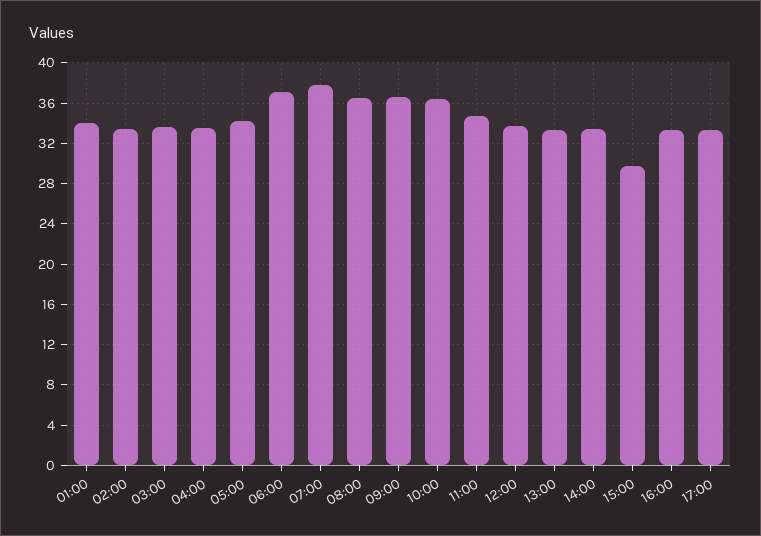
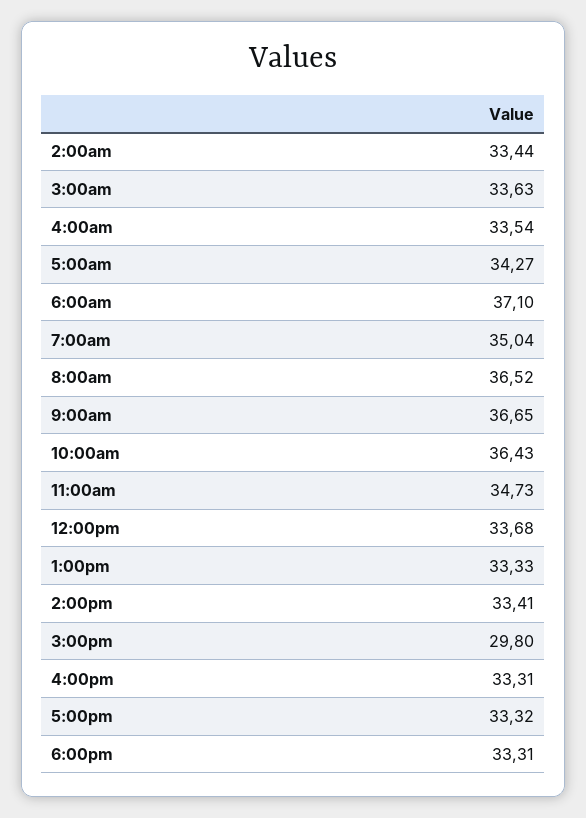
01:00: 34 -> none
07:00: 38 -> 35.04
6:00pm: none -> 33.31

